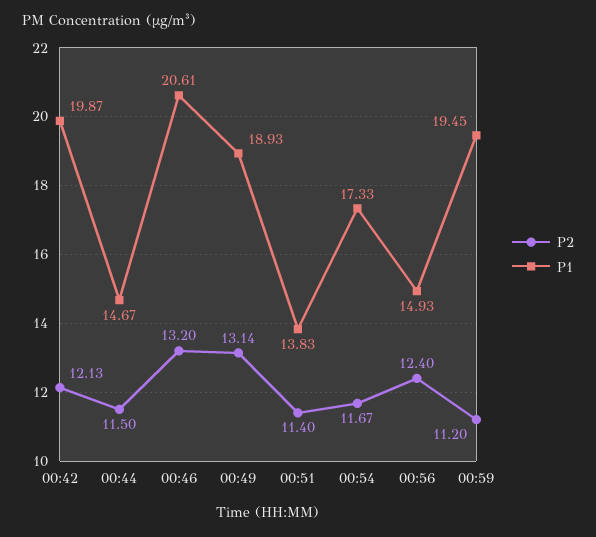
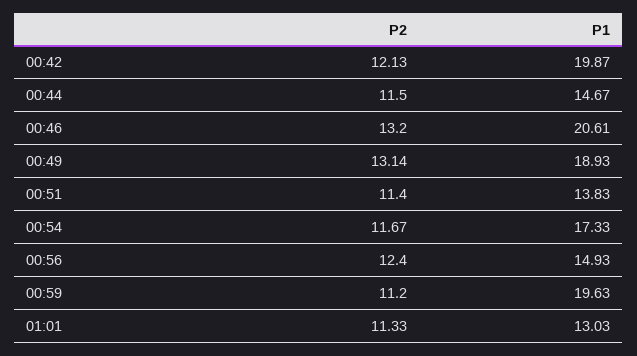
P1, 00:59: 19.45 -> 19.63
P2, 01:01: none -> 11.33
P1, 01:01: none -> 13.03

